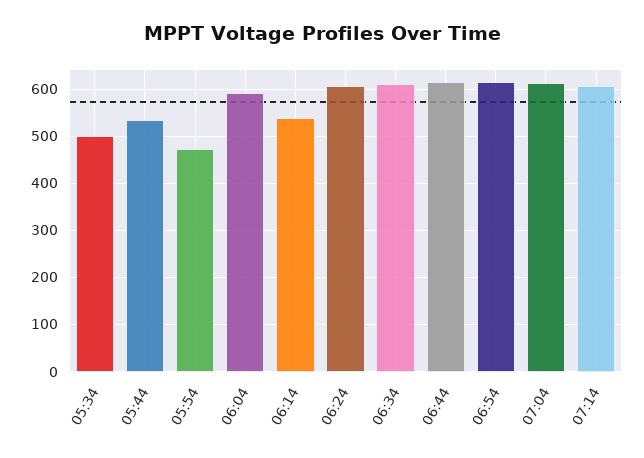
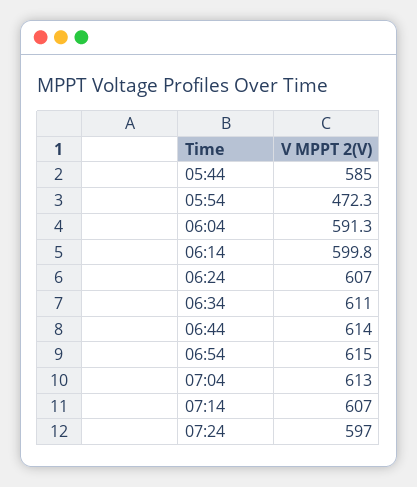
05:34: 500 -> none
05:44: 540 -> 585
06:14: 540 -> 599.8
07:24: none -> 597

